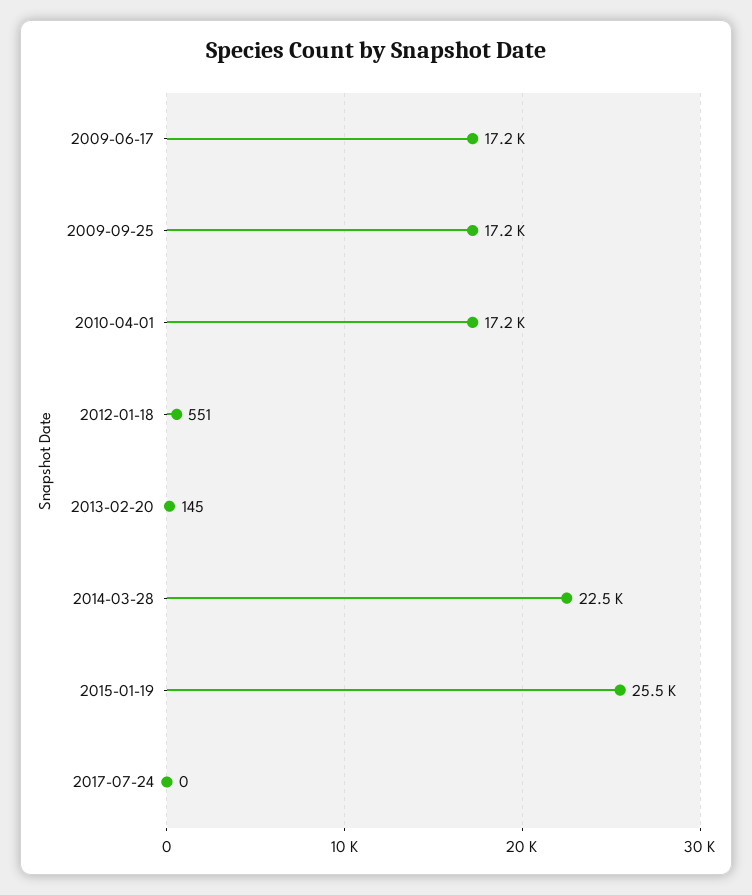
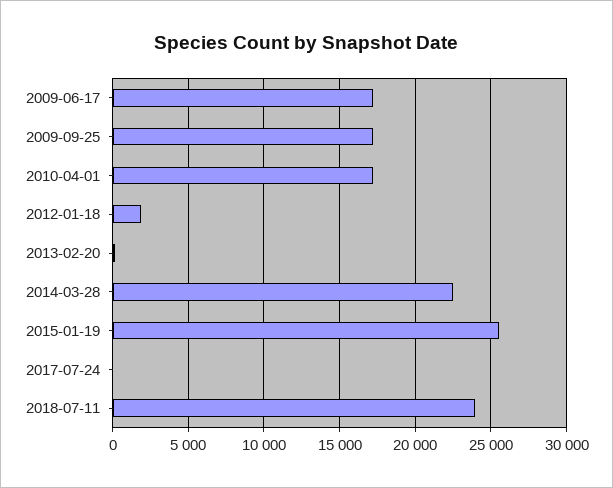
2012-01-18: 551 -> 2000
2018-07-11: none -> 24000

